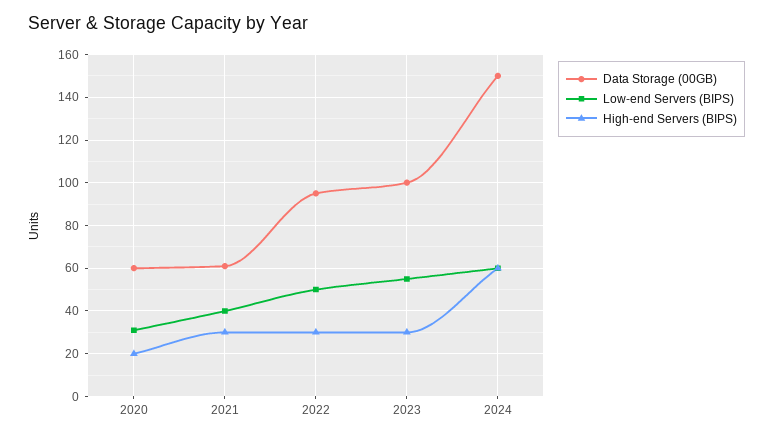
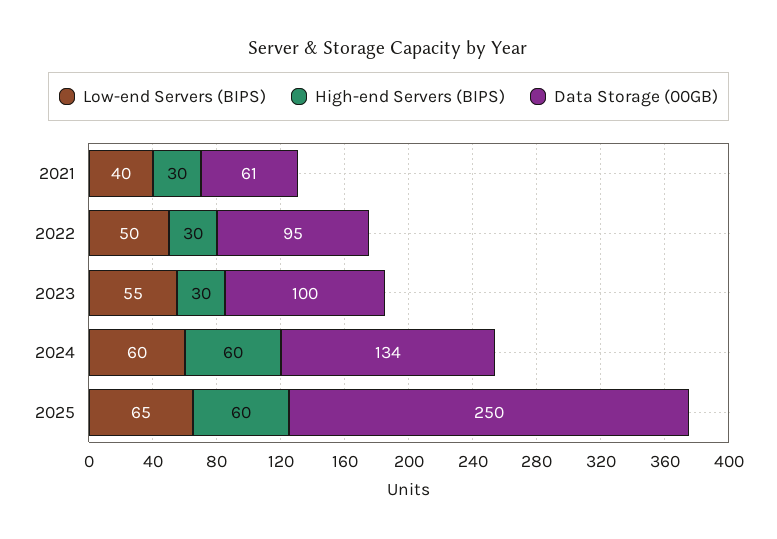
Data Storage (00GB), 2020: 60 -> none
Low-end Servers (BIPS), 2020: 30 -> none
High-end Servers (BIPS), 2020: 20 -> none
Data Storage (00GB), 2024: 150 -> 134
Low-end Servers (BIPS), 2025: none -> 65
High-end Servers (BIPS), 2025: none -> 60
Data Storage (00GB), 2025: none -> 250

